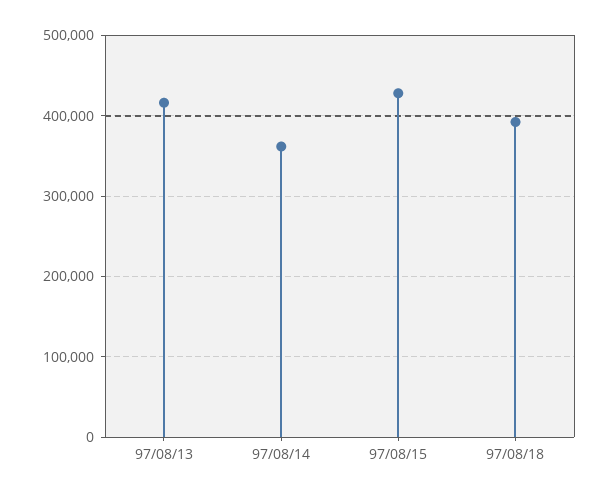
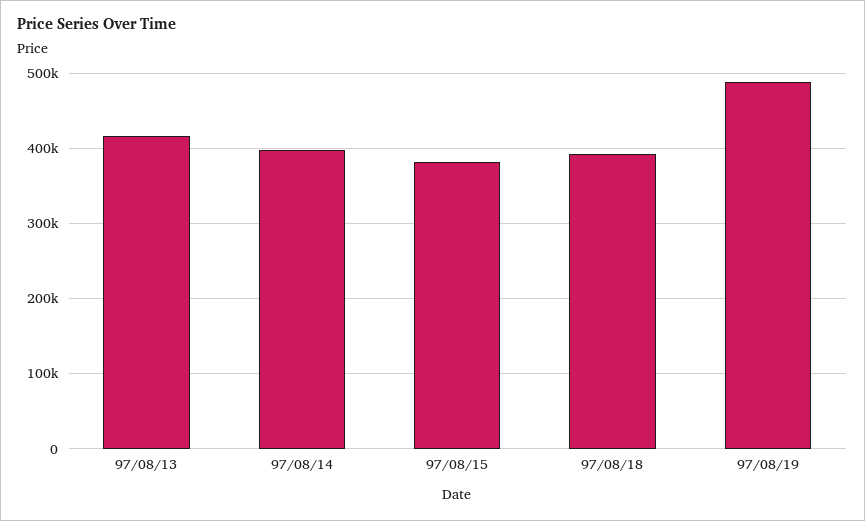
97/08/14: 360000 -> 400000
97/08/15: 430000 -> 380000
97/08/19: none -> 490000

